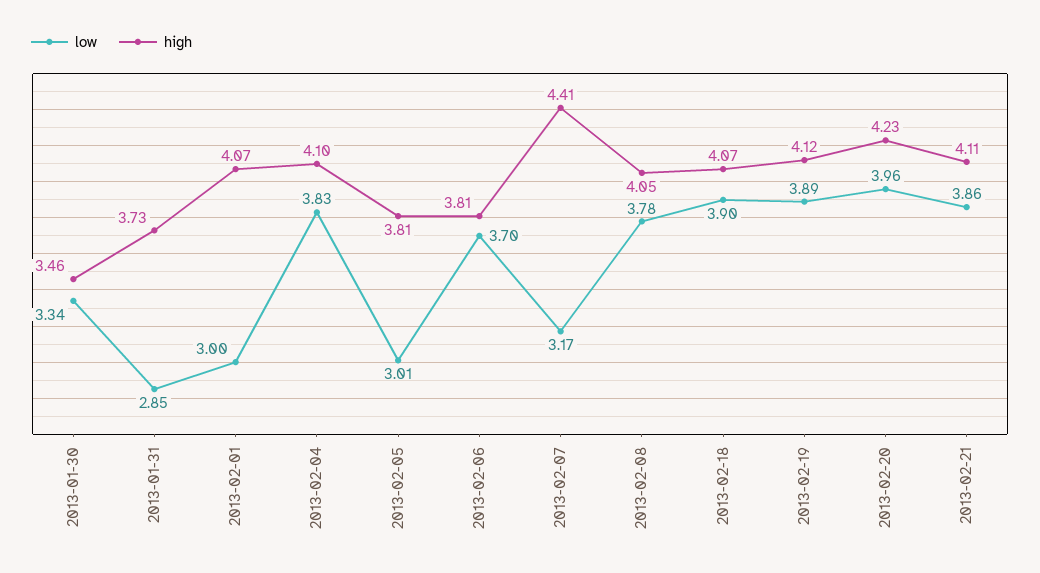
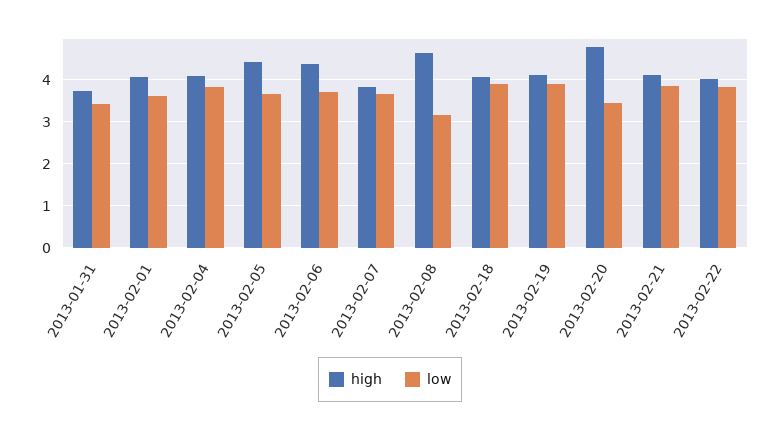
low, 2013-01-30: 3.34 -> none
high, 2013-01-30: 3.46 -> none
low, 2013-01-31: 2.85 -> 3.4
low, 2013-02-01: 3 -> 3.6
low, 2013-02-05: 3.01 -> 3.6
high, 2013-02-05: 3.81 -> 4.4
high, 2013-02-06: 3.81 -> 4.4
low, 2013-02-07: 3.17 -> 3.6
high, 2013-02-07: 4.41 -> 3.8
low, 2013-02-08: 3.78 -> 3.2
high, 2013-02-08: 4.05 -> 4.6
low, 2013-02-20: 3.96 -> 3.4
high, 2013-02-20: 4.23 -> 4.8
high, 2013-02-22: none -> 4
low, 2013-02-22: none -> 3.8

